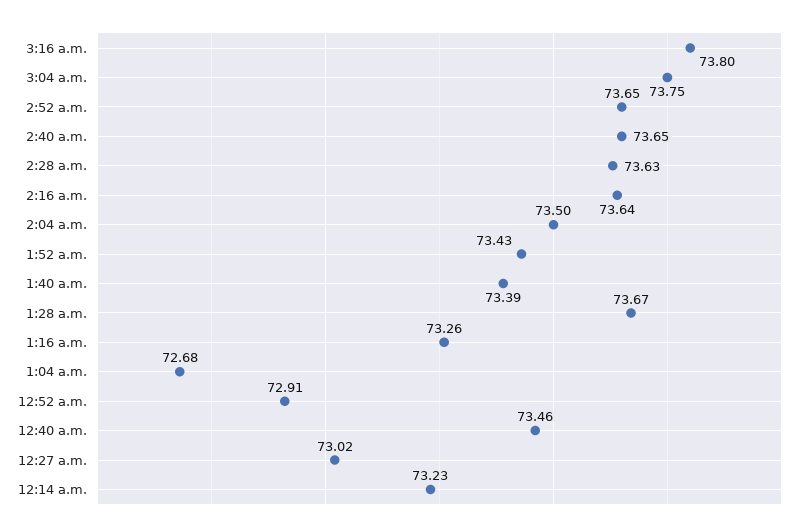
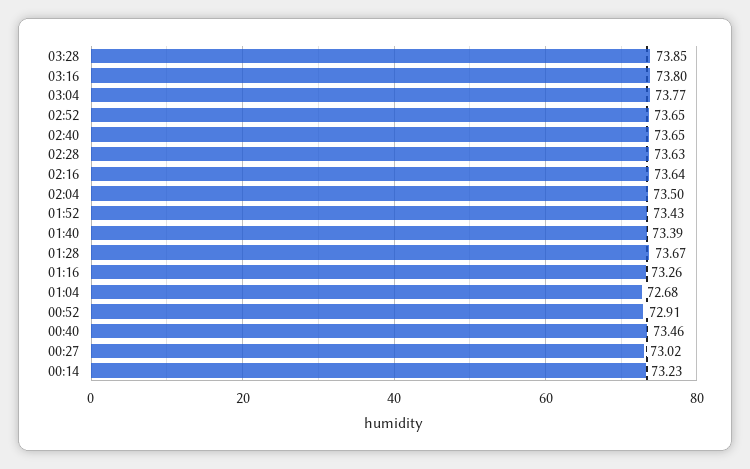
3:04 a.m.: 73.75 -> 73.77
03:28: none -> 73.85

